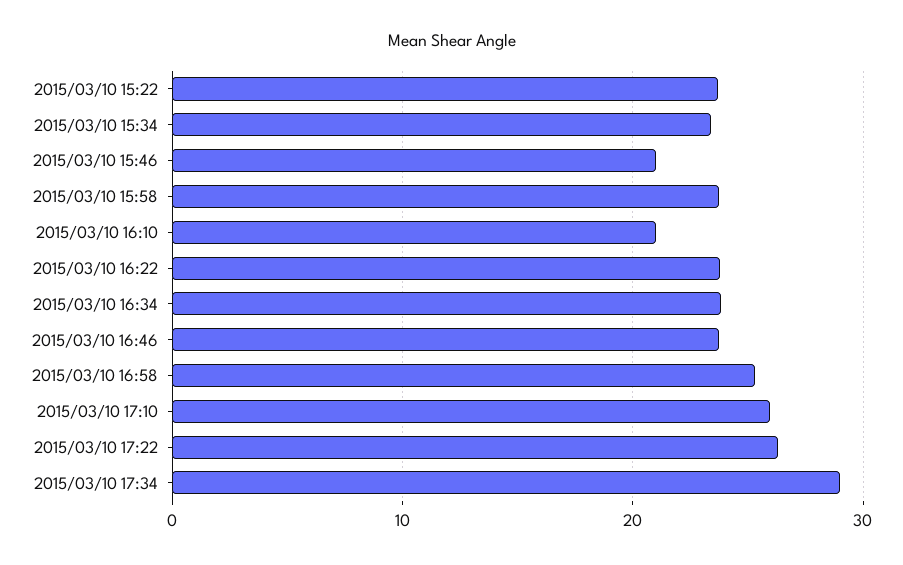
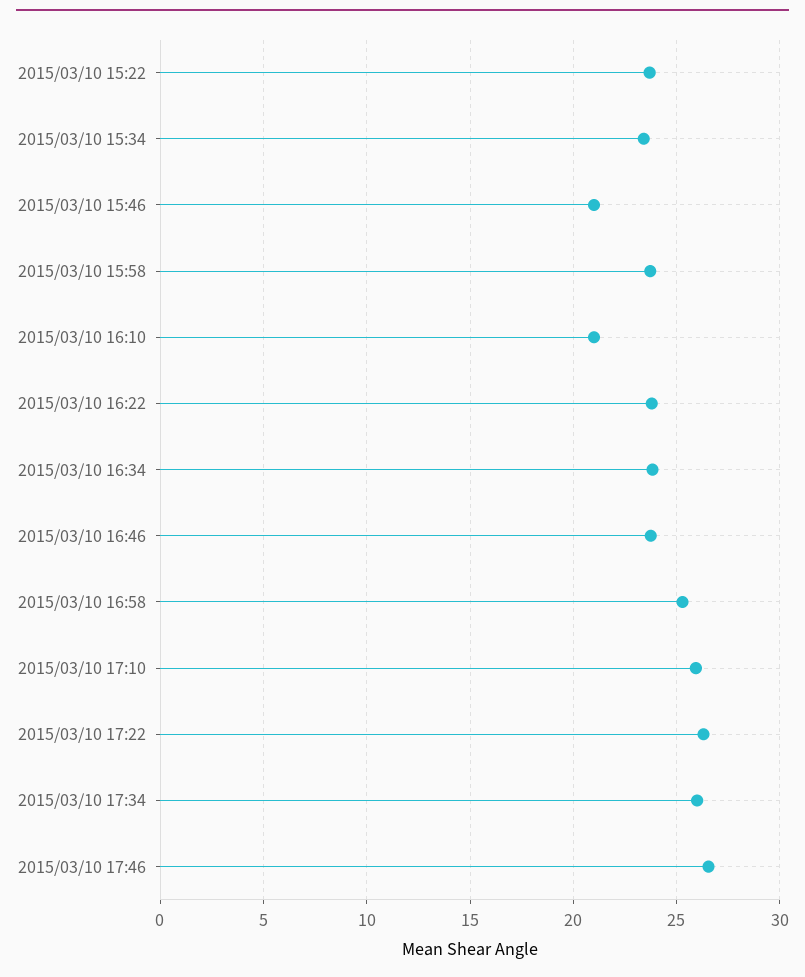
2015/03/10 17:34: 29 -> 26
2015/03/10 17:46: none -> 26.5

